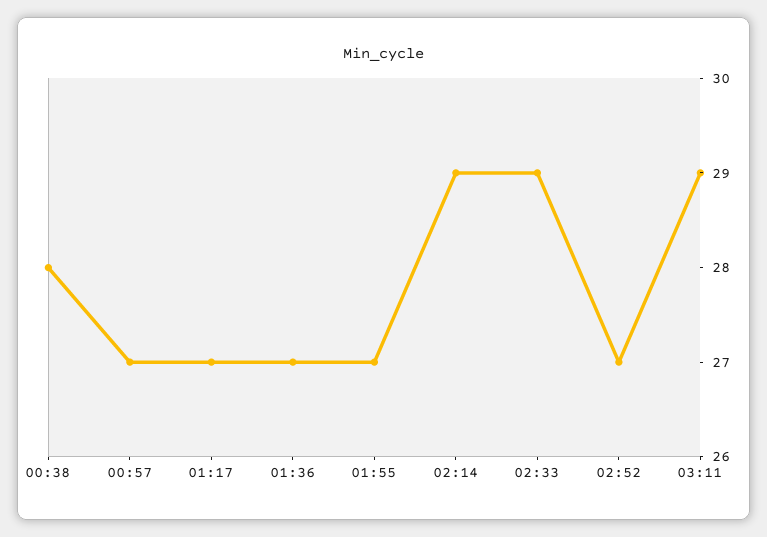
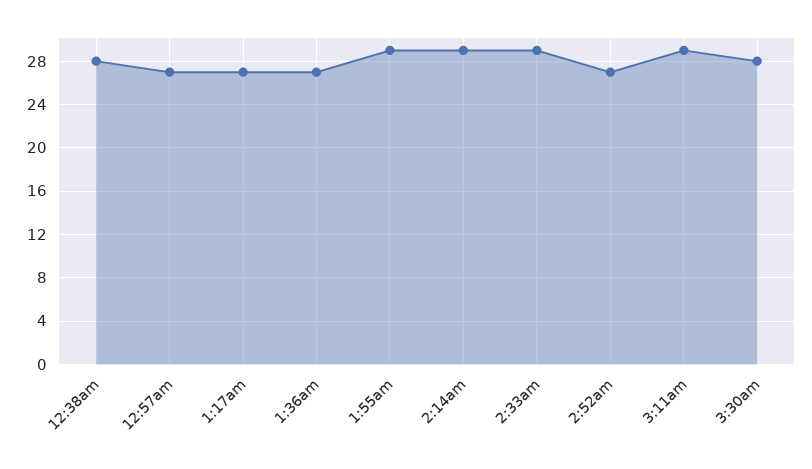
01:55: 27 -> 29
3:30am: none -> 28

